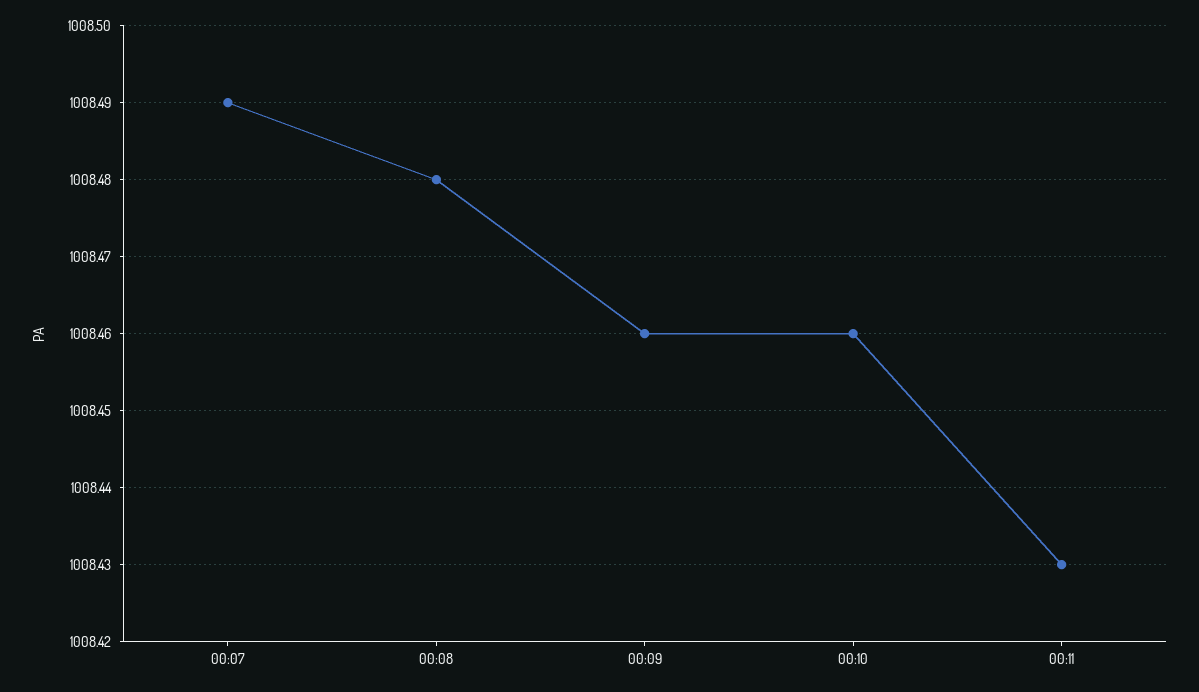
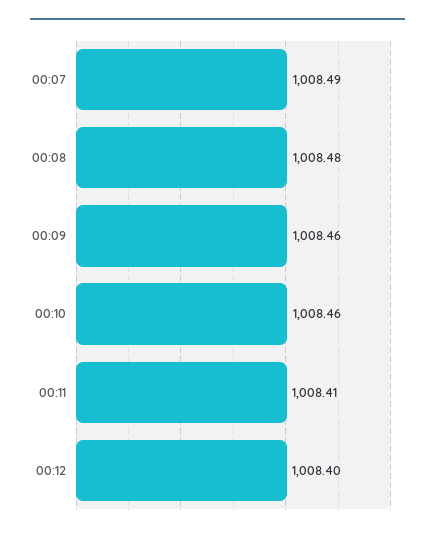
00:11: 1008.43 -> 1008.41
00:12: none -> 1008.4

